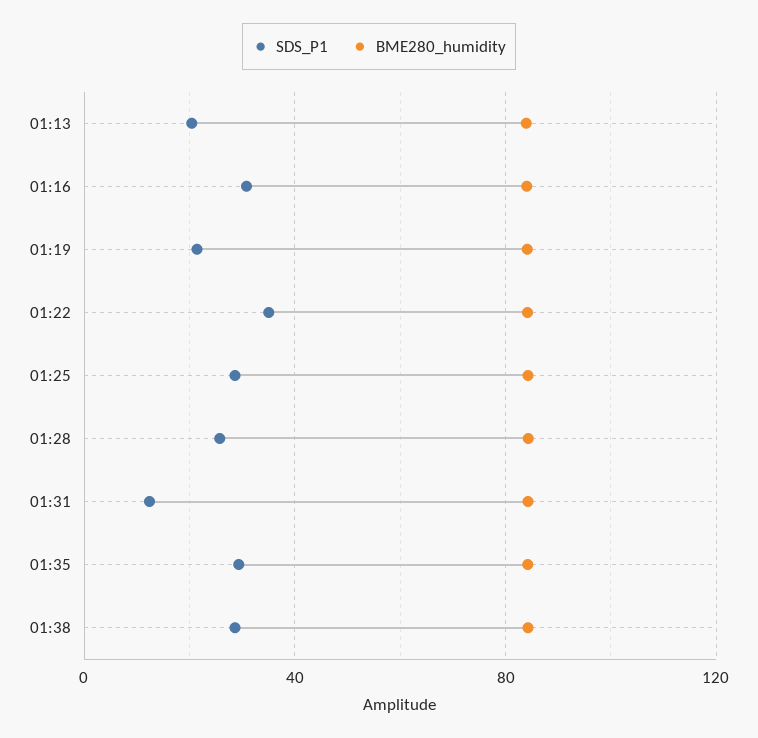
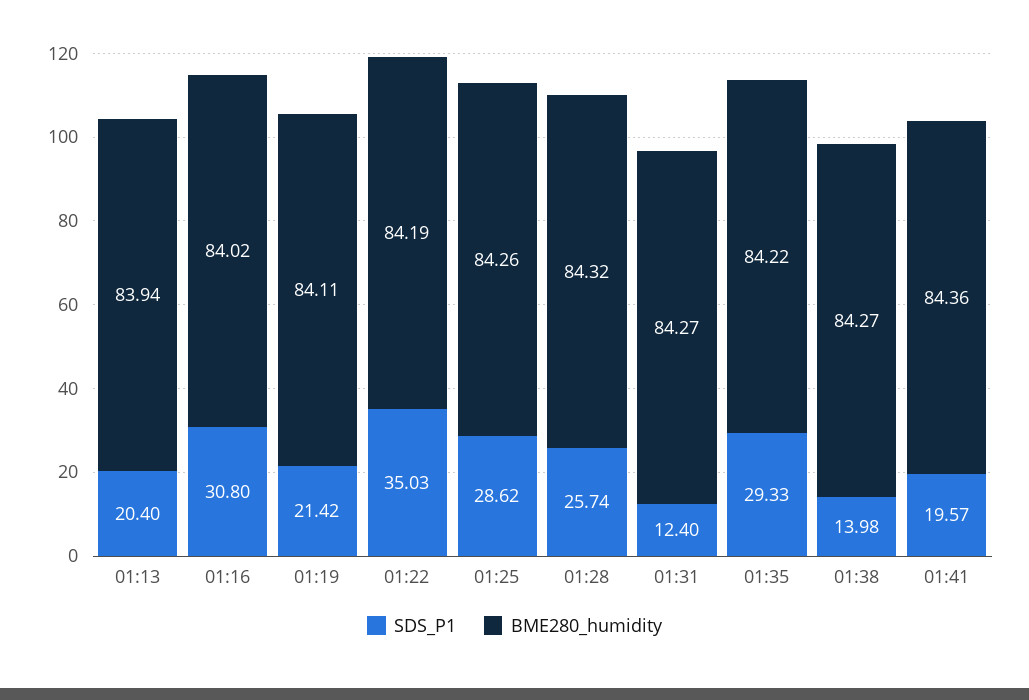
SDS_P1, 01:38: 30 -> 13.98
SDS_P1, 01:41: none -> 19.57
BME280_humidity, 01:41: none -> 84.36

